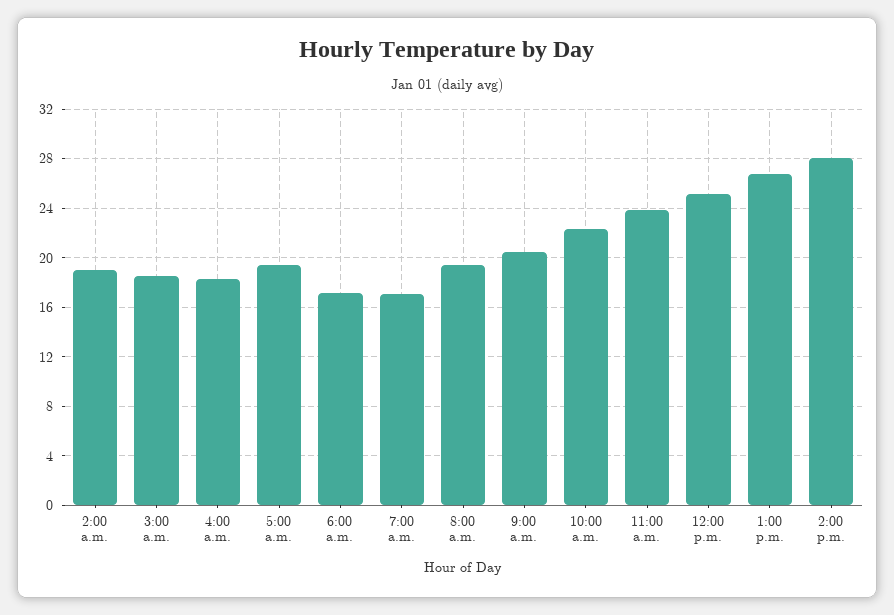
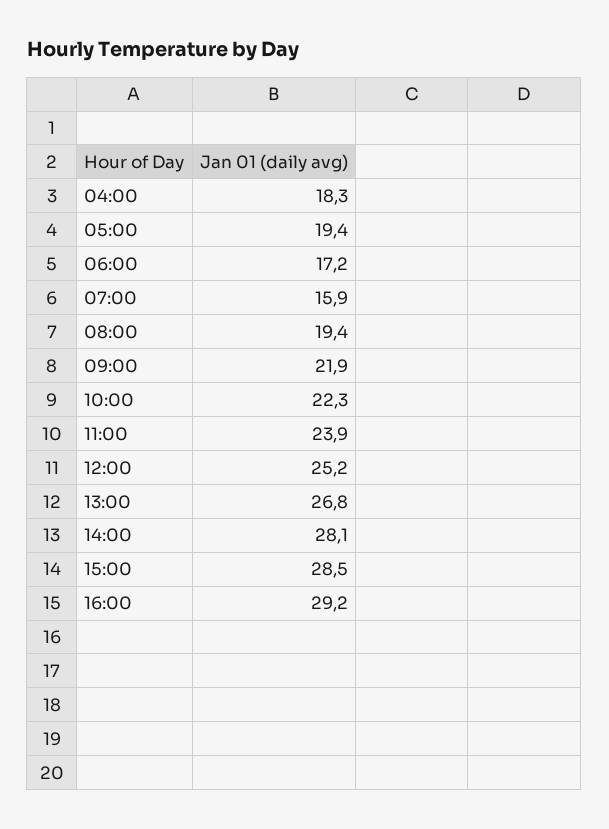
2:00 a.m.: 19 -> none
3:00 a.m.: 18.5 -> none
7:00 a.m.: 17 -> 15.9
9:00 a.m.: 20.5 -> 21.9
15:00: none -> 28.5
16:00: none -> 29.2

